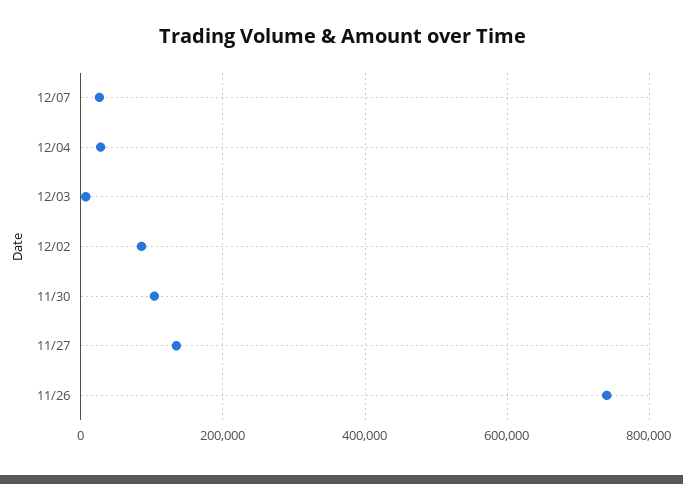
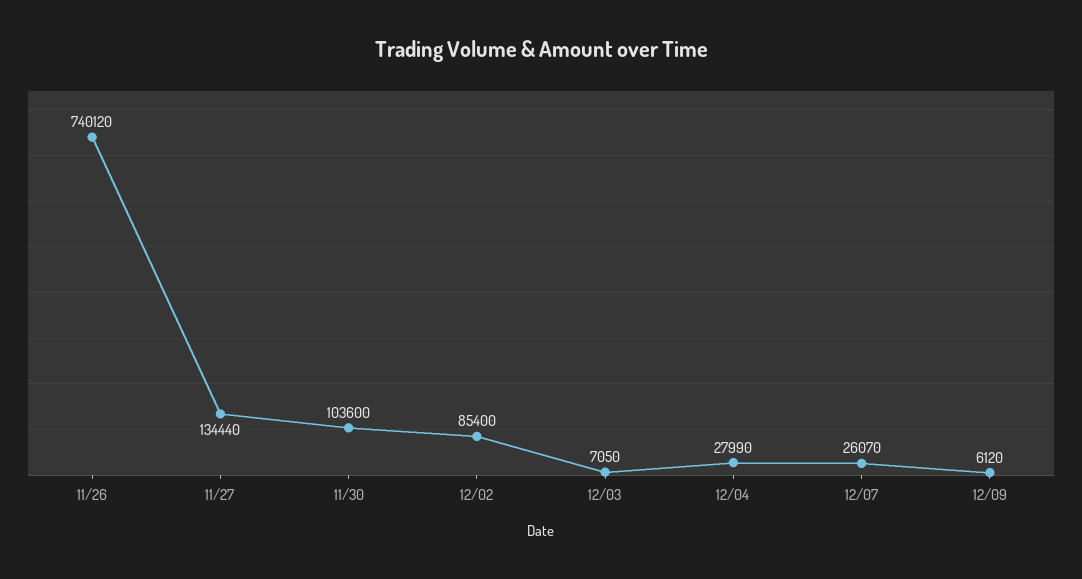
12/09: none -> 6120

